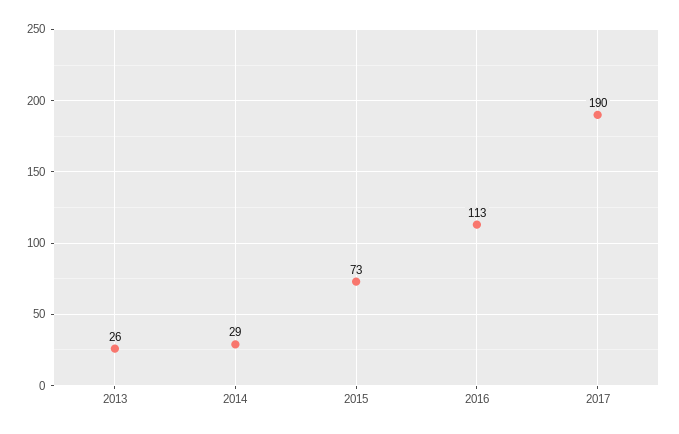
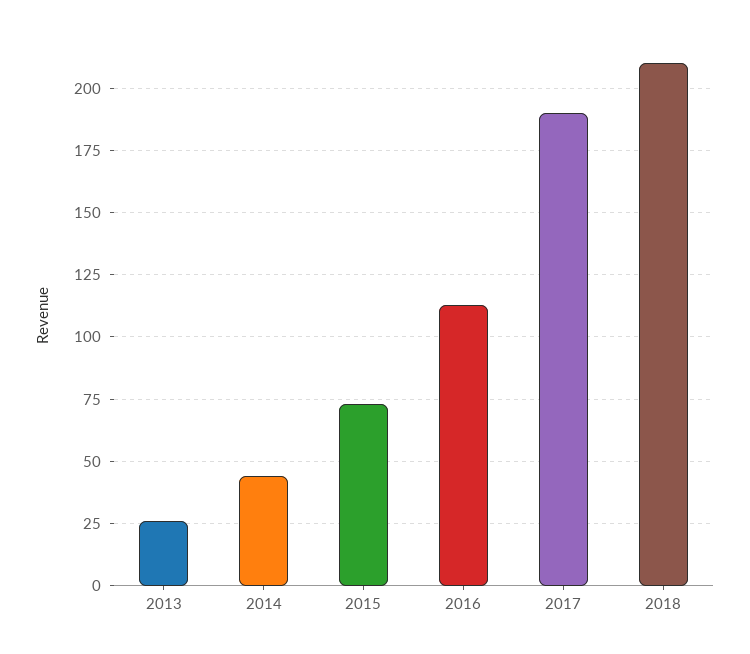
2014: 29 -> 45
2018: none -> 210

